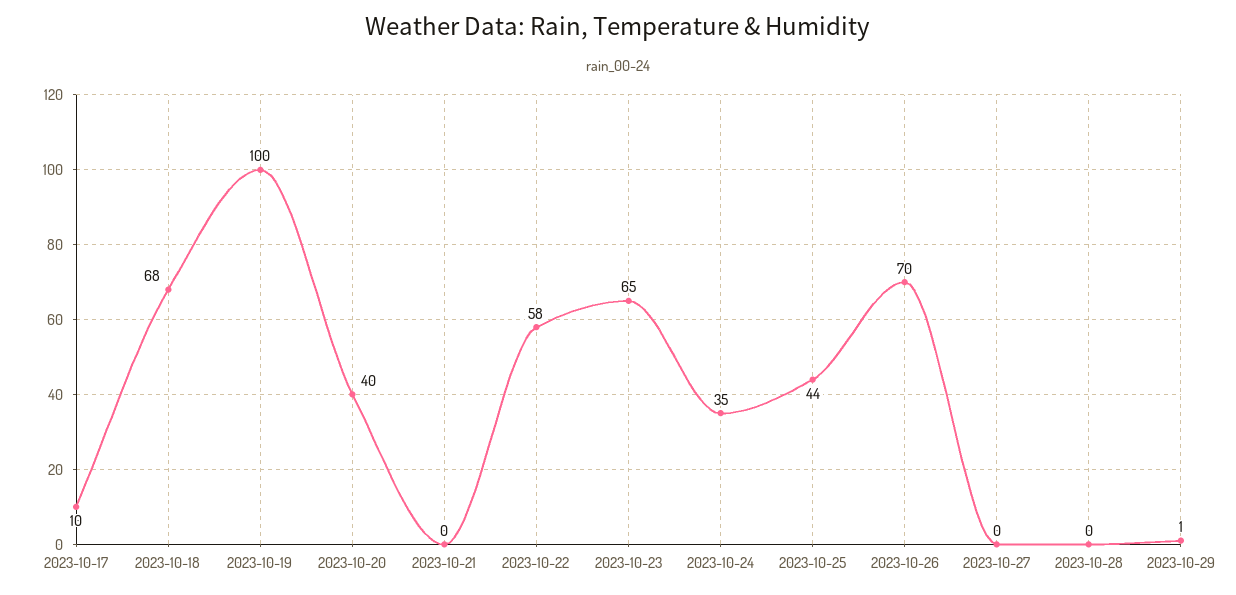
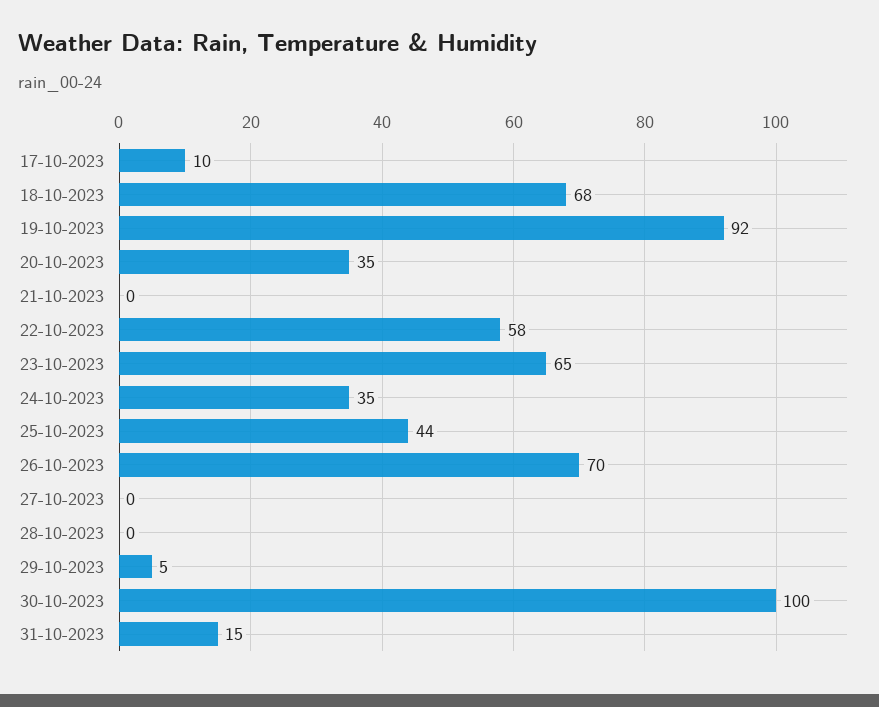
2023-10-19: 100 -> 92
2023-10-20: 40 -> 35
2023-10-29: 1 -> 5
30-10-2023: none -> 100
31-10-2023: none -> 15

